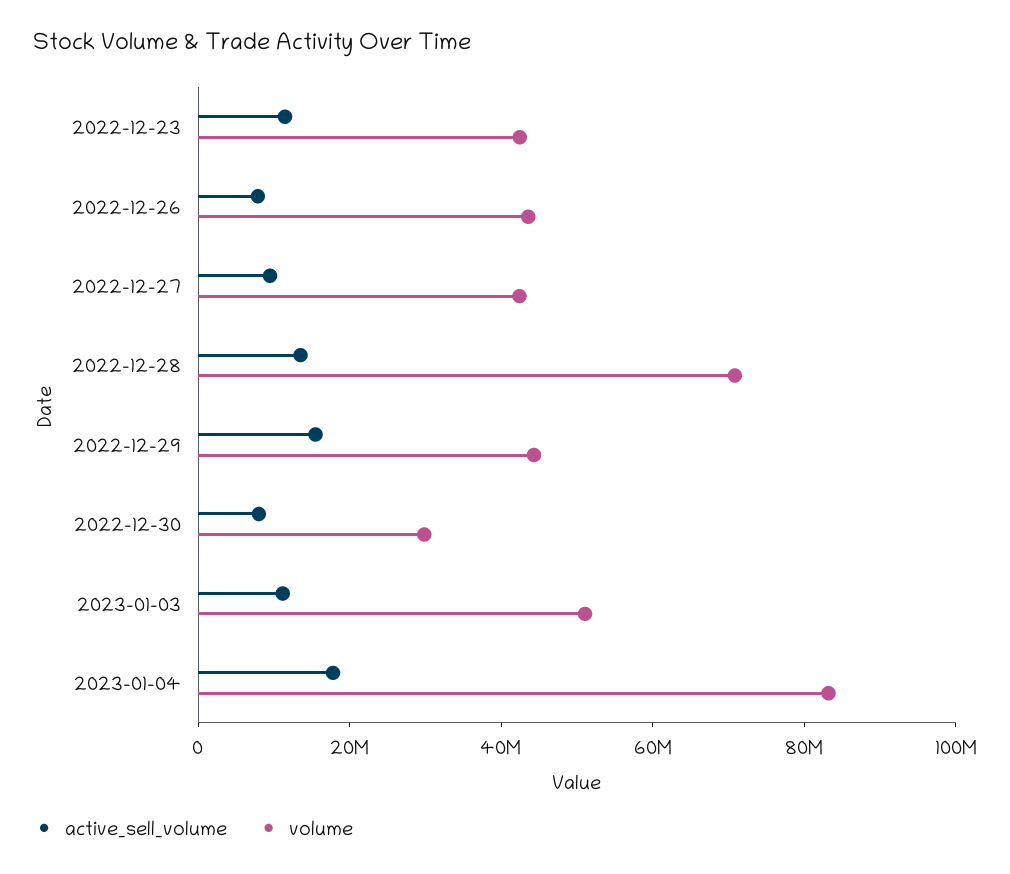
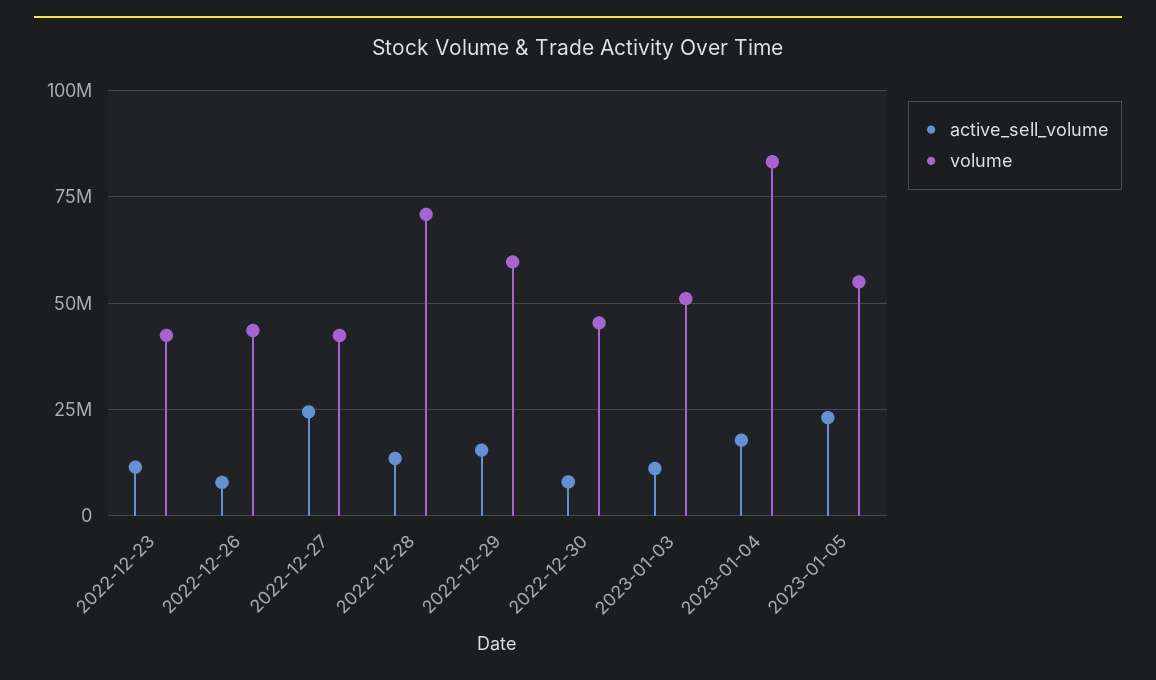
active_sell_volume, 2022-12-27: 10000000 -> 25000000
volume, 2022-12-29: 45000000 -> 60000000
volume, 2022-12-30: 30000000 -> 45000000
active_sell_volume, 2023-01-05: none -> 22500000
volume, 2023-01-05: none -> 55000000

